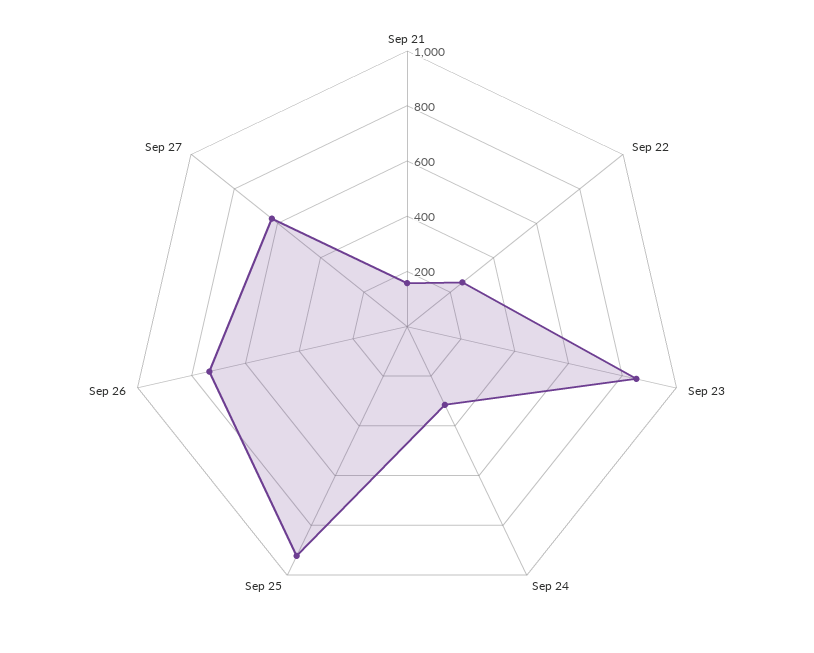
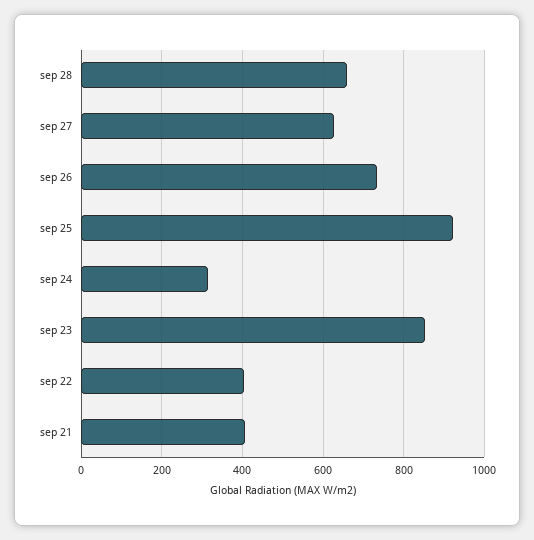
Sep 21: 150 -> 400
Sep 22: 250 -> 400
sep 28: none -> 660

